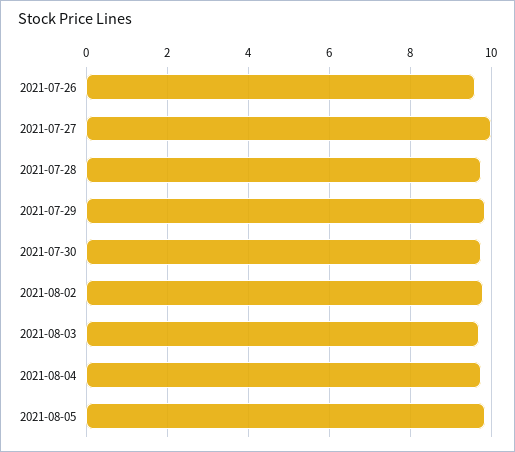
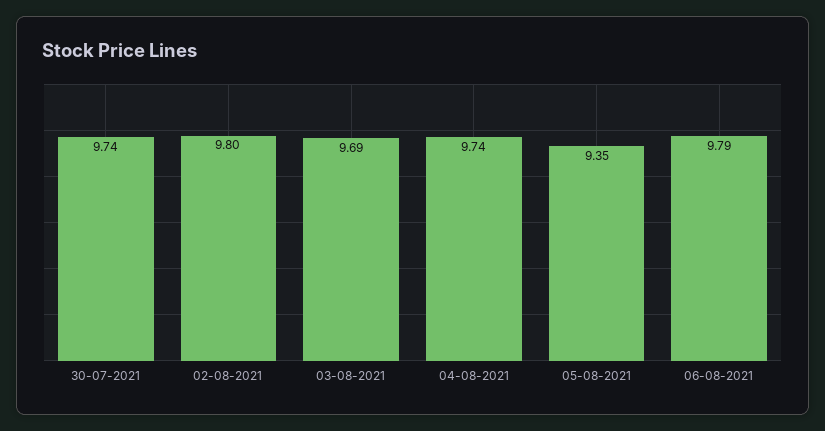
2021-07-26: 9.6 -> none
2021-07-27: 10 -> none
2021-07-28: 9.8 -> none
2021-07-29: 9.8 -> none
2021-08-05: 9.8 -> 9.35
06-08-2021: none -> 9.79

